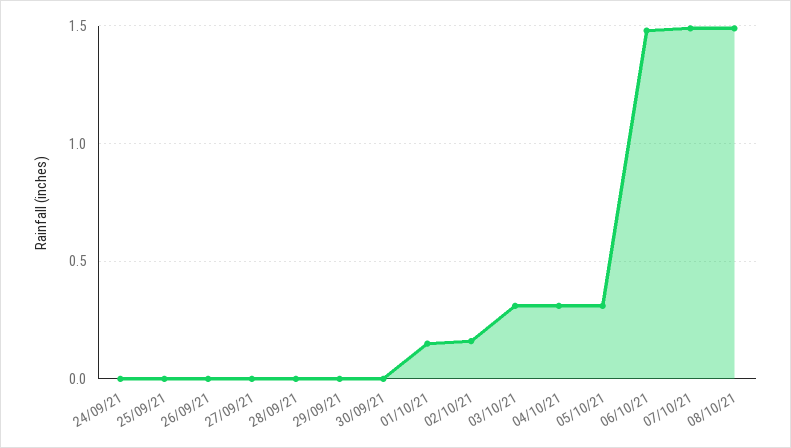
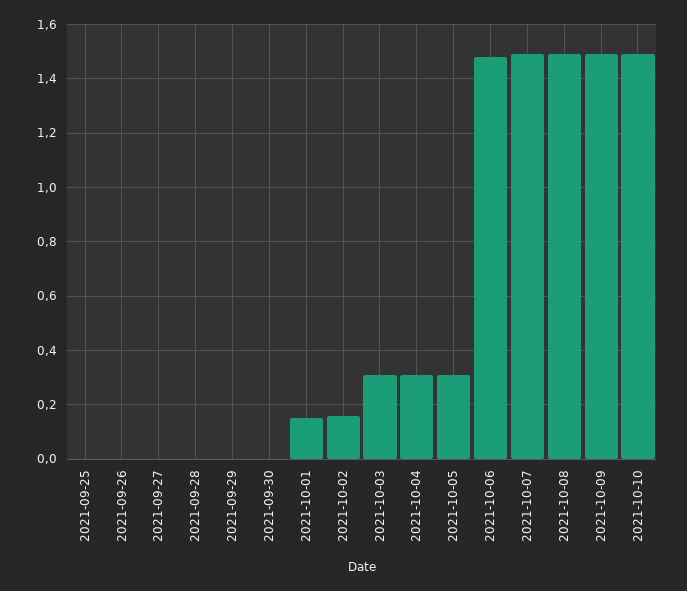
24/09/21: 0 -> none
2021-10-09: none -> 1.5
2021-10-10: none -> 1.5

